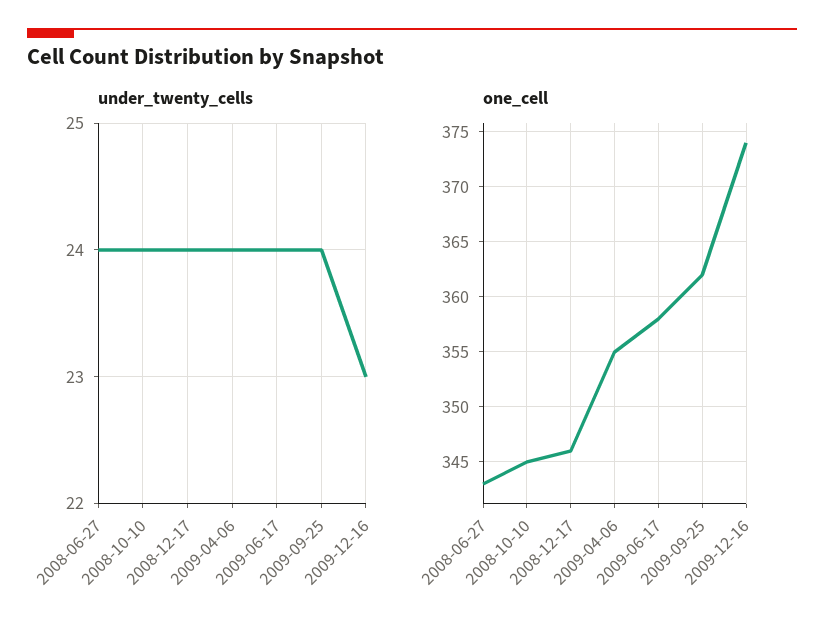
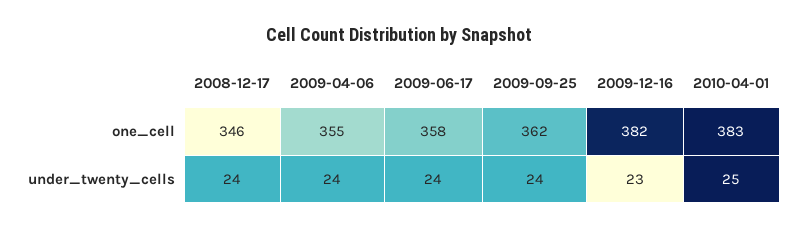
under_twenty_cells, 2008-06-27: 24 -> none
under_twenty_cells, 2008-10-10: 24 -> none
one_cell, 2008-06-27: 343 -> none
one_cell, 2008-10-10: 345 -> none
one_cell, 2009-12-16: 374 -> 382
one_cell, 2010-04-01: none -> 383
under_twenty_cells, 2010-04-01: none -> 25

